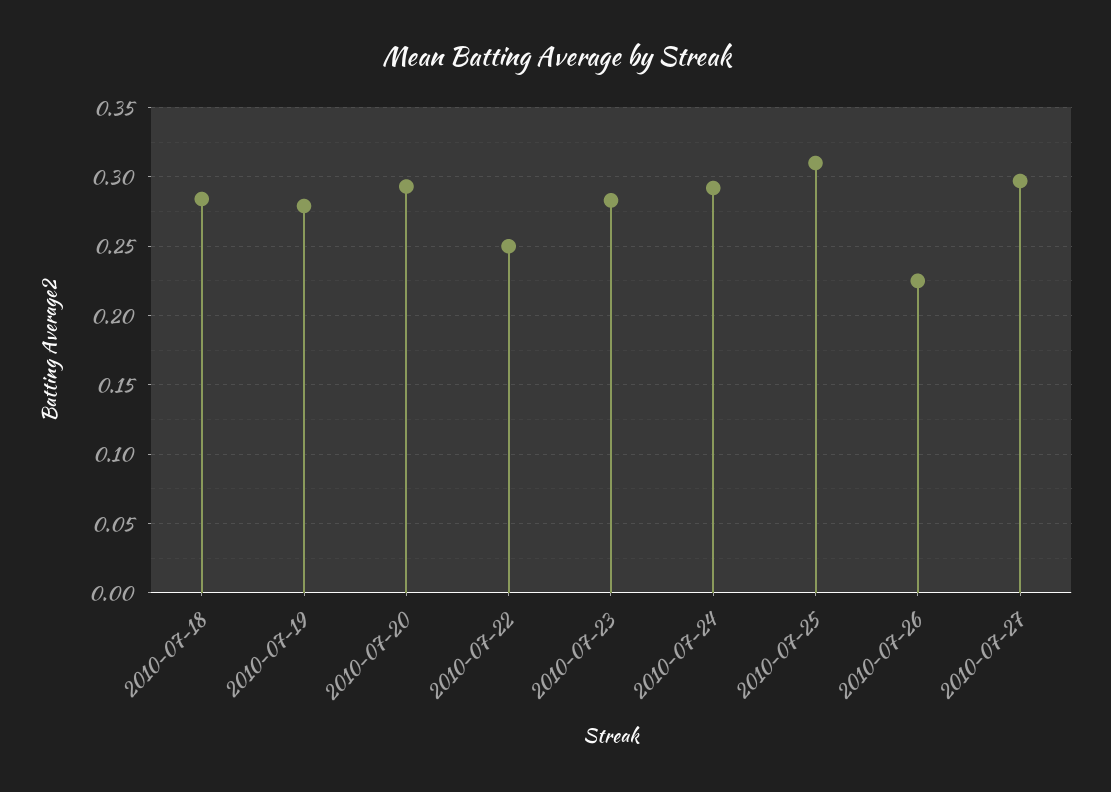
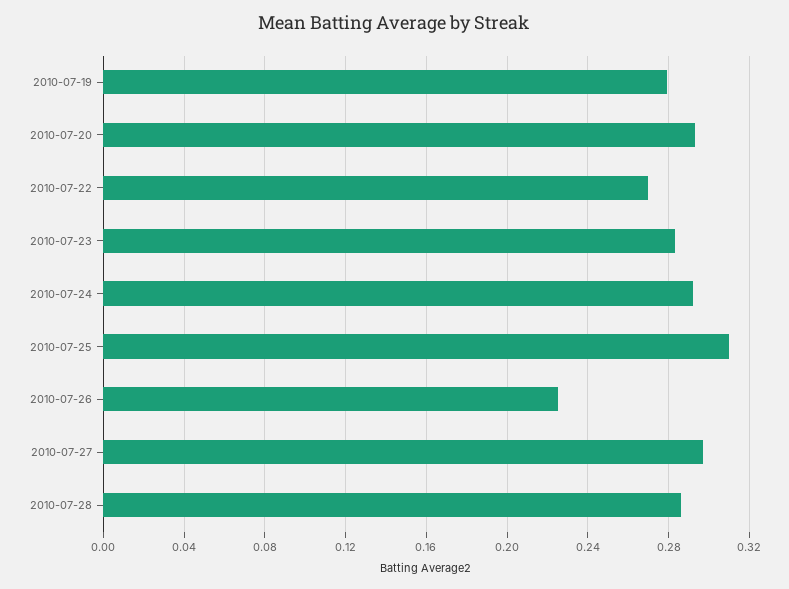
2010-07-18: 0.285 -> none
2010-07-22: 0.25 -> 0.27
2010-07-28: none -> 0.285

